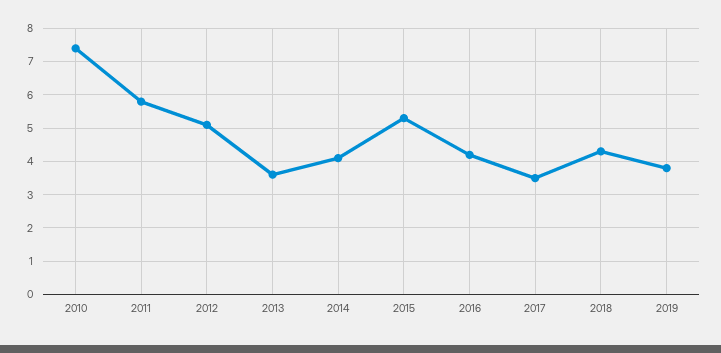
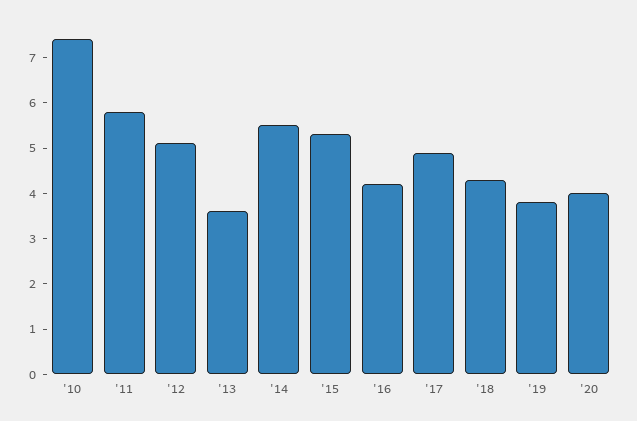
2014: 4 -> 5.5
2017: 3.5 -> 5
'20: none -> 4

